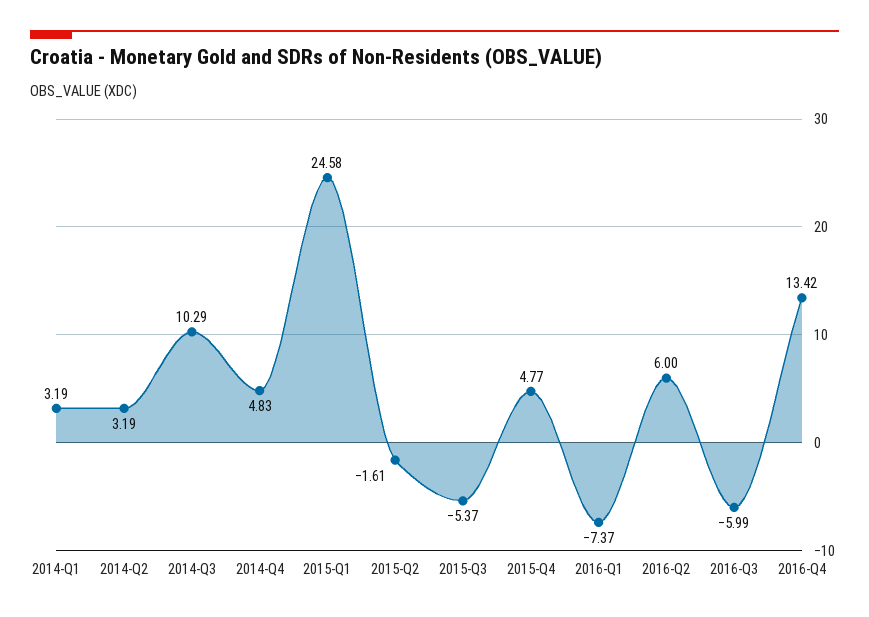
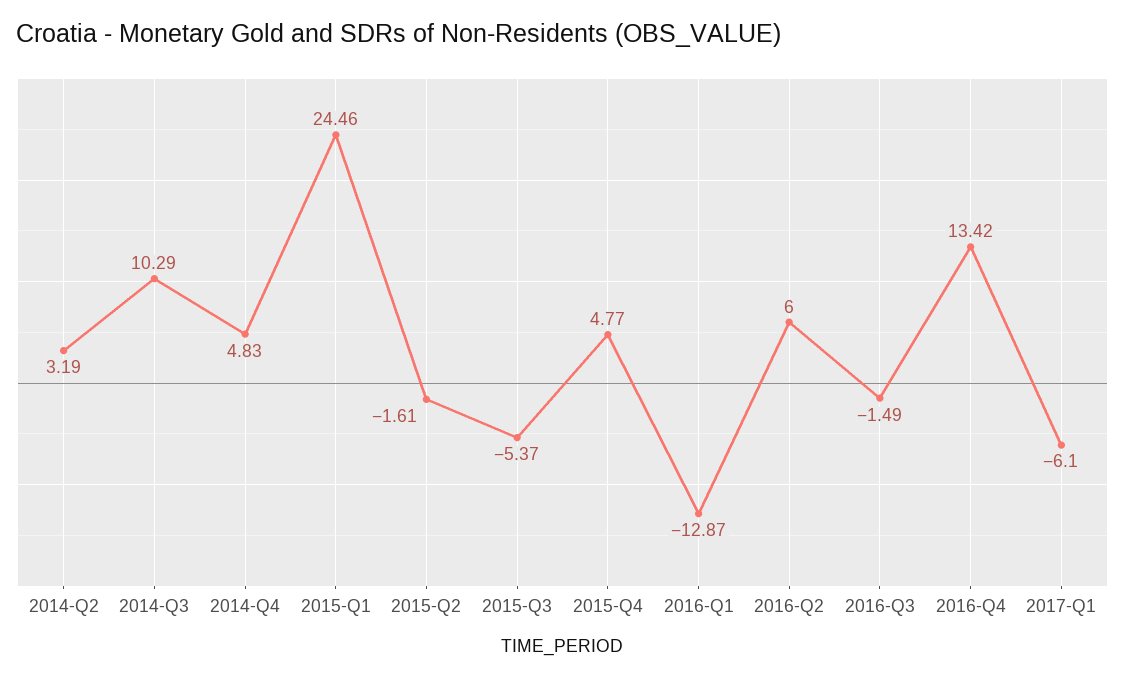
2014-Q1: 3.19 -> none
2015-Q1: 24.58 -> 24.46
2016-Q1: -7.37 -> -12.87
2016-Q3: -5.99 -> -1.49
2017-Q1: none -> -6.1

